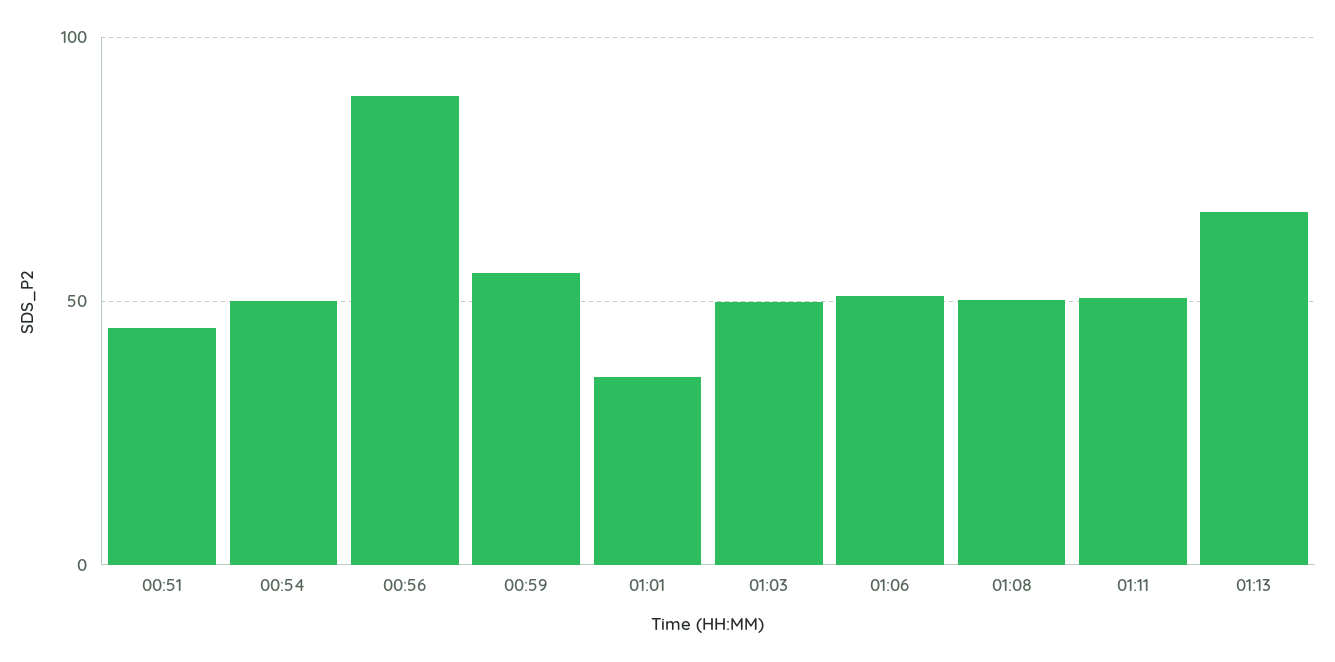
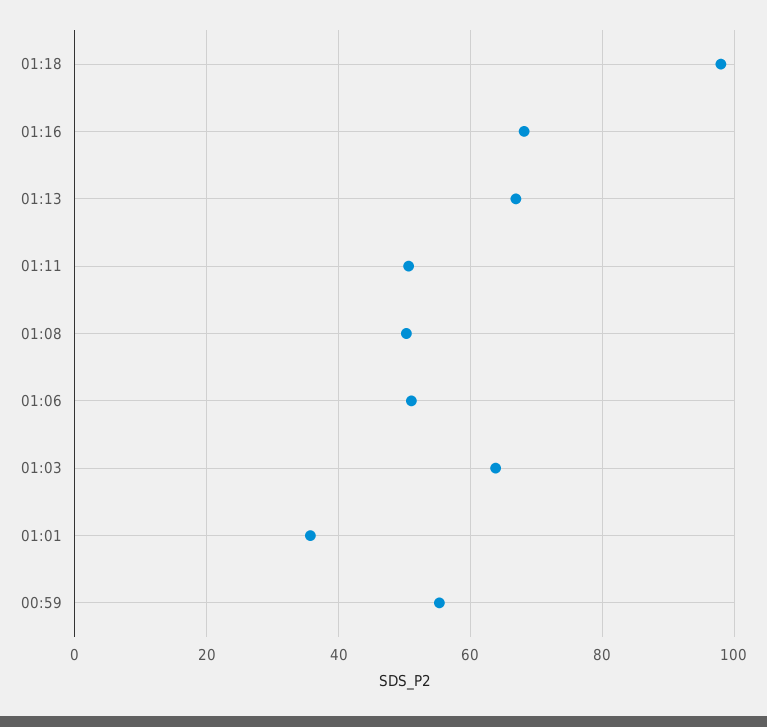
00:51: 45 -> none
00:54: 50 -> none
00:56: 90 -> none
01:03: 50 -> 64
01:18: none -> 98
01:16: none -> 68

